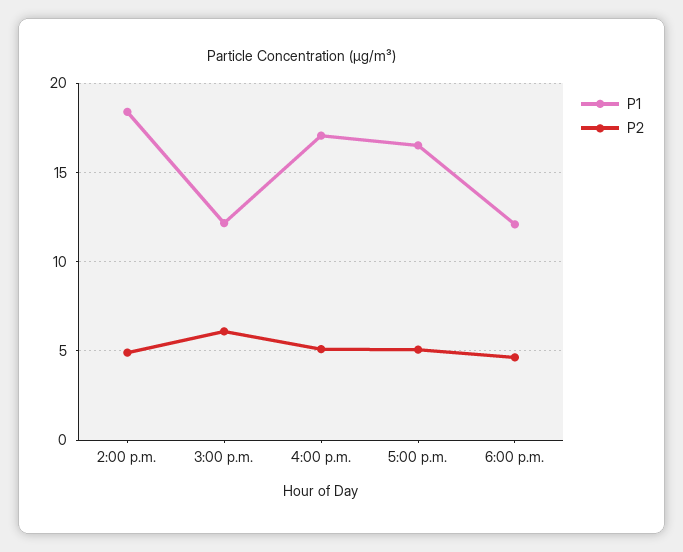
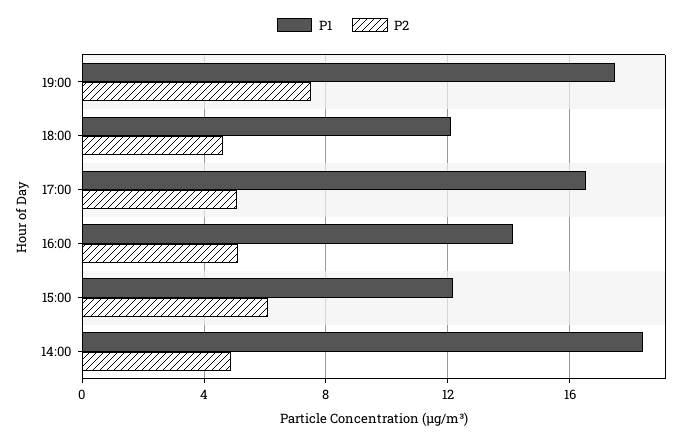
P1, 4:00 p.m.: 17 -> 14
P1, 19:00: none -> 17.5
P2, 19:00: none -> 7.5

